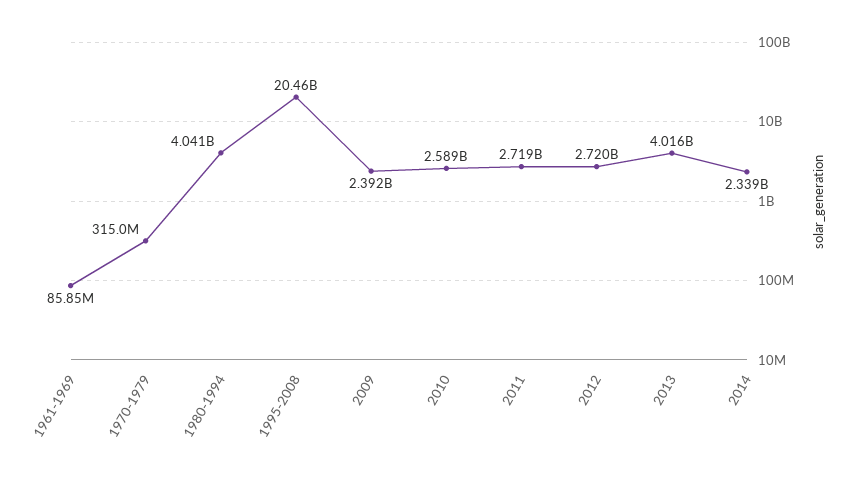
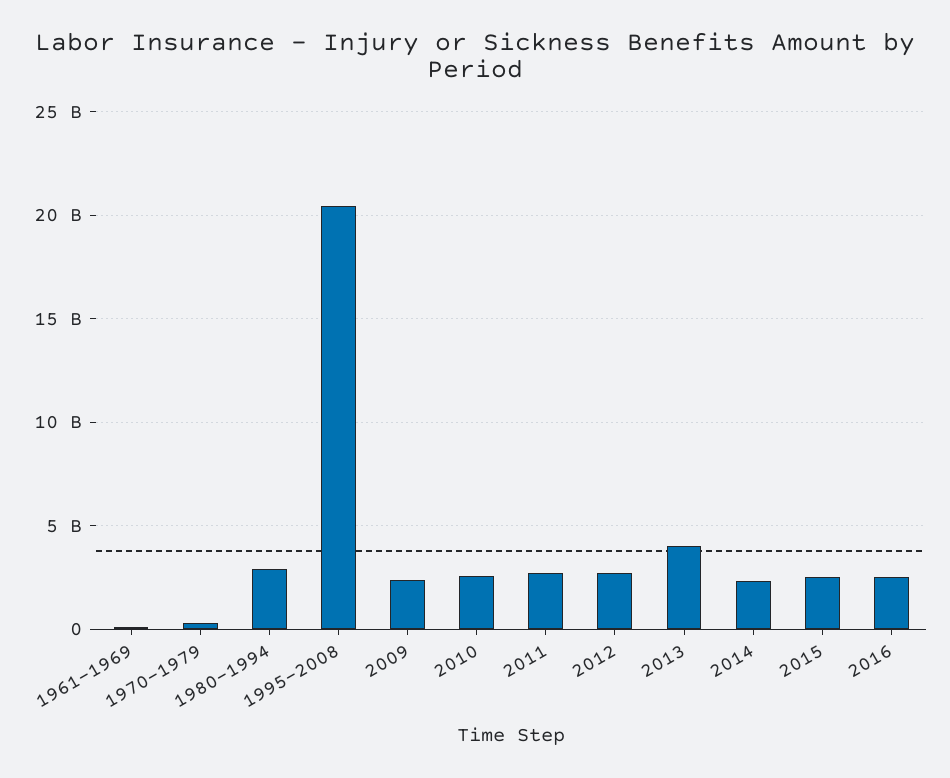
1980-1994: 4041000000 -> 3000000000
2015: none -> 2500000000
2016: none -> 2500000000

